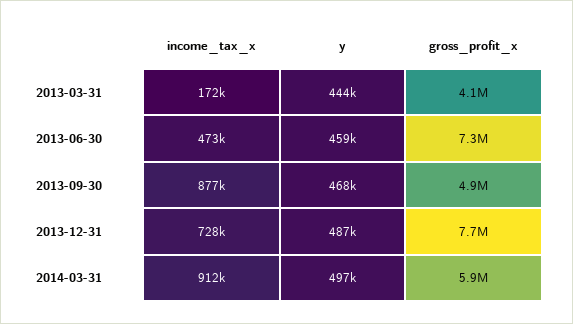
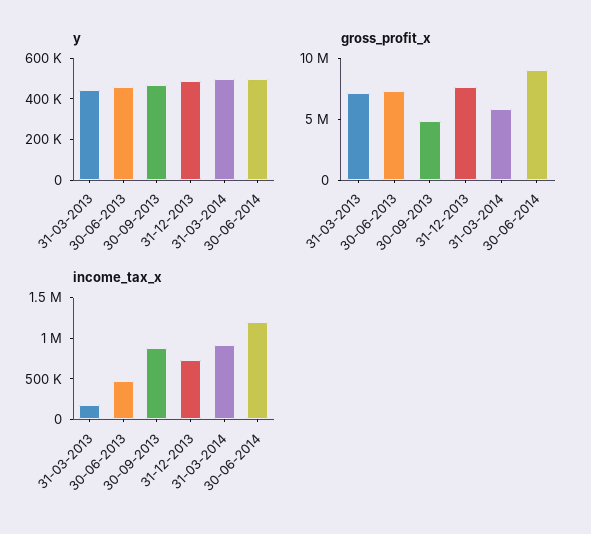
gross_profit_x, 2013-03-31: 4100000 -> 7000000
y, 30-06-2014: none -> 500000
gross_profit_x, 30-06-2014: none -> 9000000
income_tax_x, 30-06-2014: none -> 1200000

